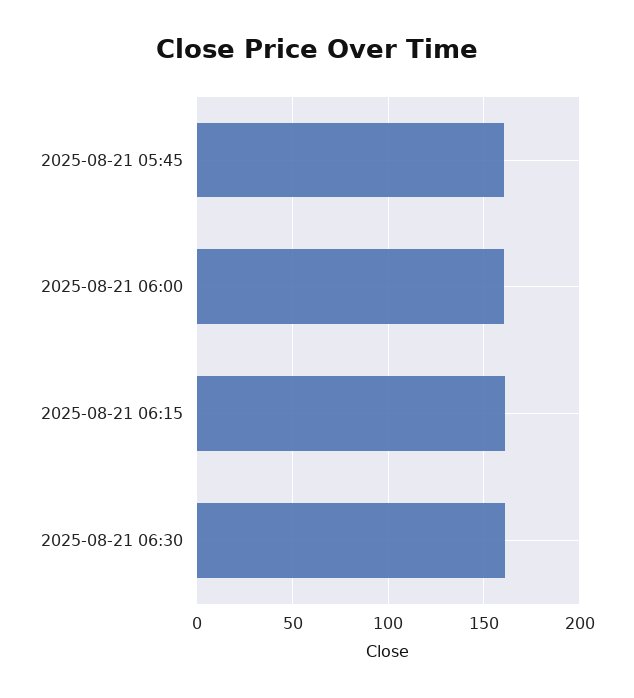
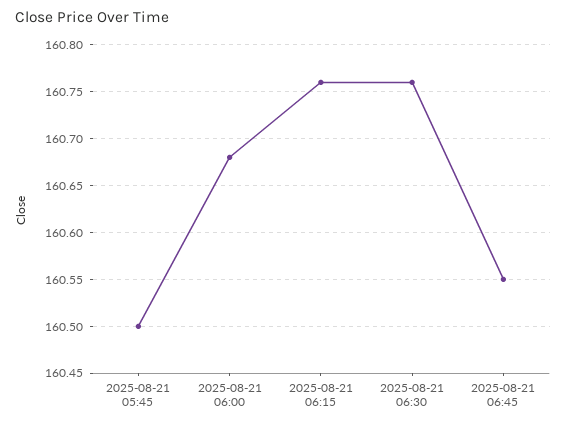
2025-08-21 06:45: none -> 160.55

